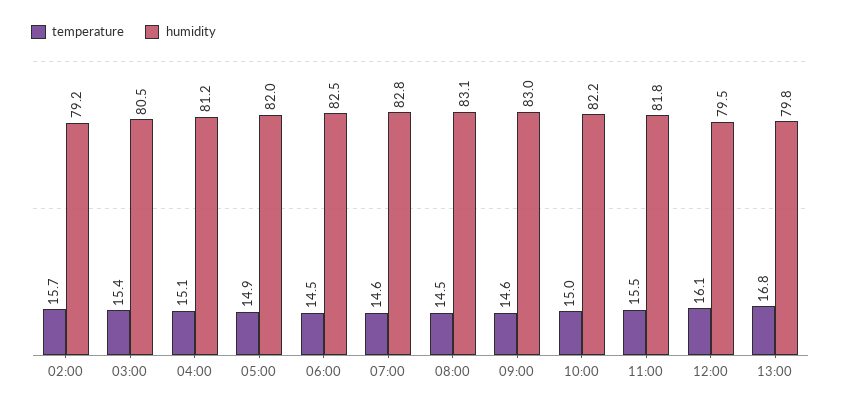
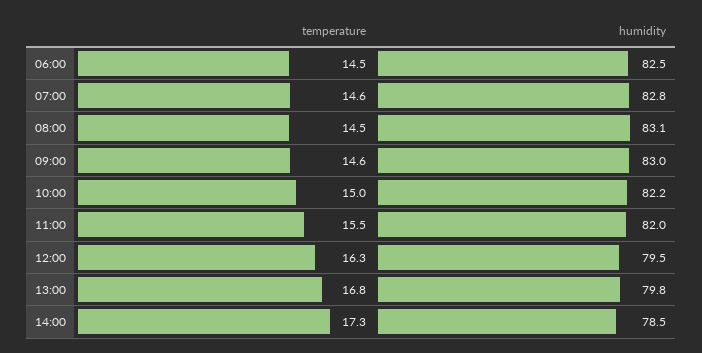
temperature, 02:00: 15.7 -> none
humidity, 02:00: 79.2 -> none
temperature, 03:00: 15.4 -> none
humidity, 03:00: 80.5 -> none
temperature, 04:00: 15.1 -> none
humidity, 04:00: 81.2 -> none
temperature, 05:00: 14.9 -> none
humidity, 05:00: 82 -> none
humidity, 11:00: 81.8 -> 82
temperature, 12:00: 16.1 -> 16.3
temperature, 14:00: none -> 17.3
humidity, 14:00: none -> 78.5

